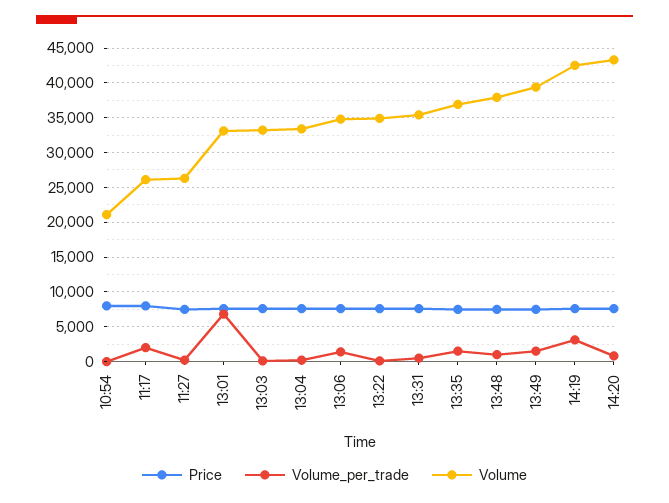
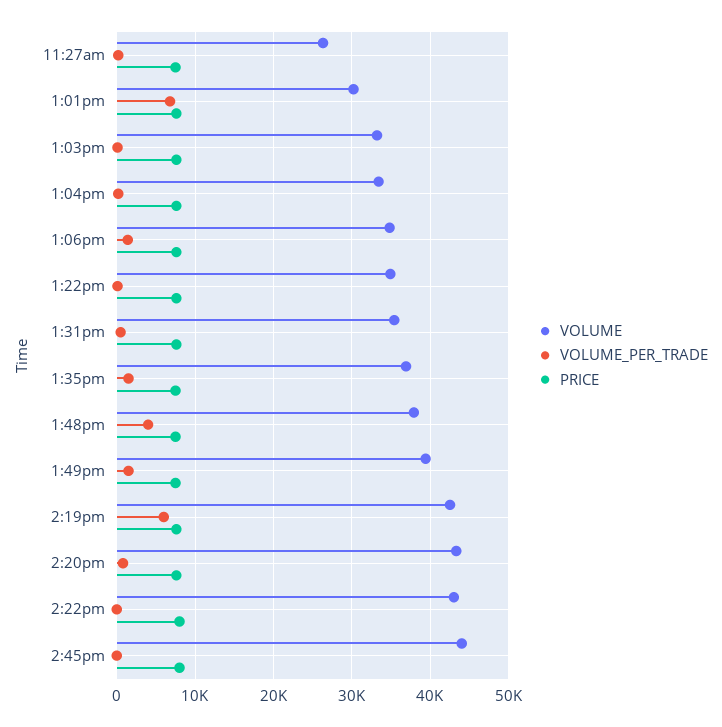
Price, 10:54: 8000 -> none
Volume_per_trade, 10:54: 0 -> none
Volume, 10:54: 21000 -> none
Price, 11:17: 8000 -> none
Volume_per_trade, 11:17: 2000 -> none
Volume, 11:17: 26000 -> none
Volume, 13:01: 33000 -> 30000
Volume_per_trade, 13:48: 1000 -> 4000
Volume_per_trade, 14:19: 3000 -> 6000
Volume, 2:22pm: none -> 43000
Volume_per_trade, 2:22pm: none -> 0
Price, 2:22pm: none -> 8000
Volume, 2:45pm: none -> 44000
Volume_per_trade, 2:45pm: none -> 0
Price, 2:45pm: none -> 8000

